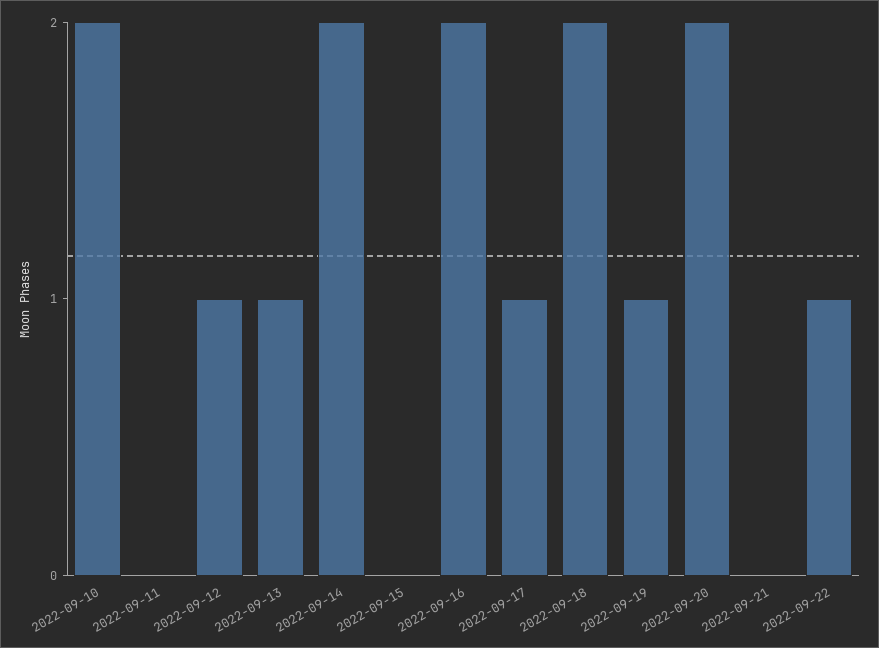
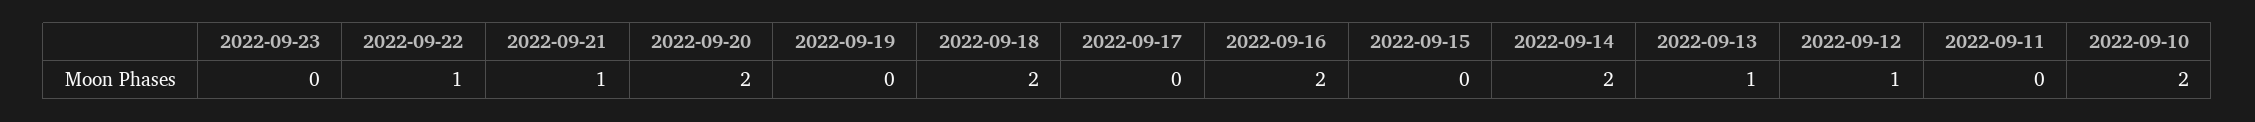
2022-09-17: 1 -> 0
2022-09-19: 1 -> 0
2022-09-21: 0 -> 1
2022-09-23: none -> 0

